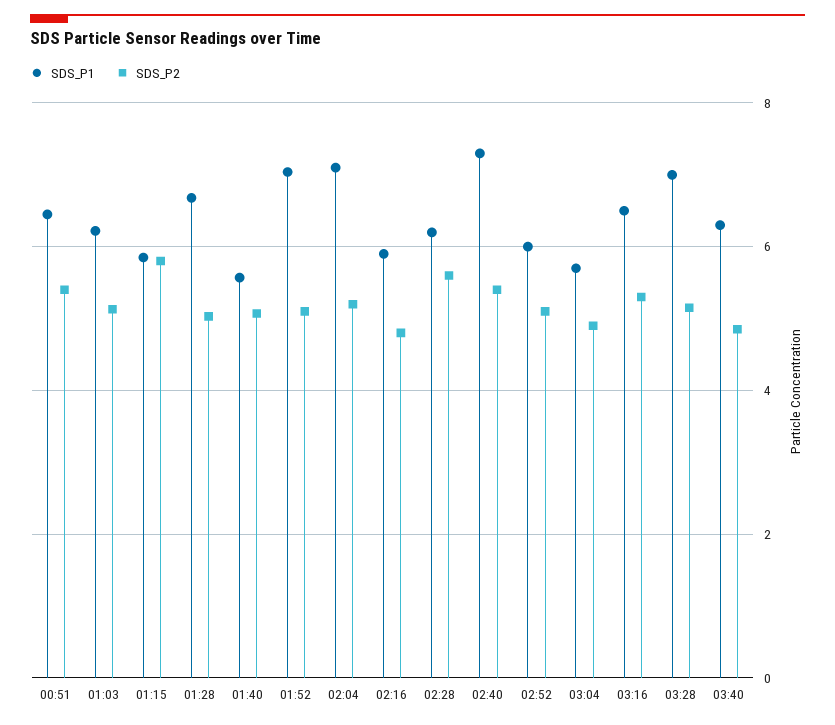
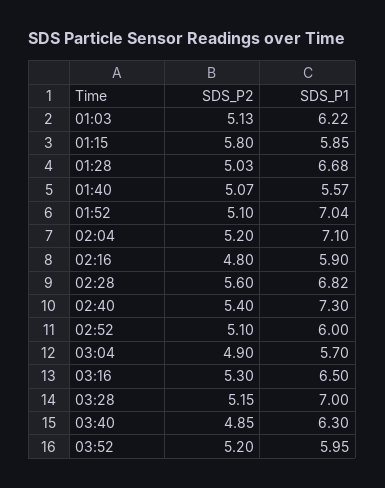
SDS_P1, 00:51: 6.4 -> none
SDS_P2, 00:51: 5.4 -> none
SDS_P1, 02:28: 6.2 -> 6.82
SDS_P2, 03:52: none -> 5.2
SDS_P1, 03:52: none -> 5.95

